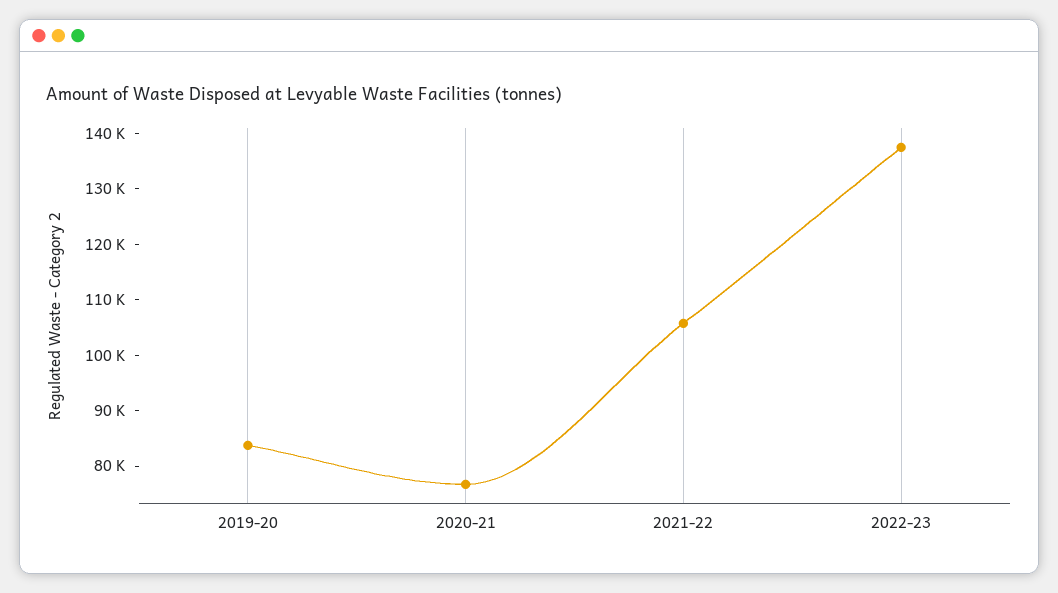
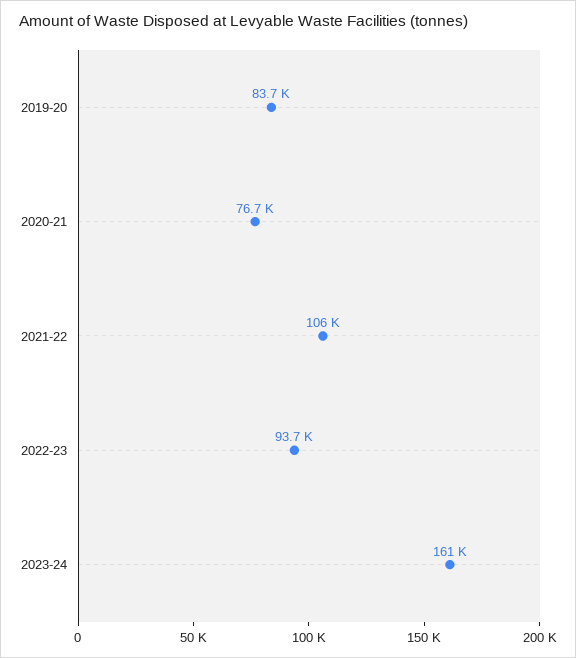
2022-23: 138000 -> 93700
2023-24: none -> 161000

